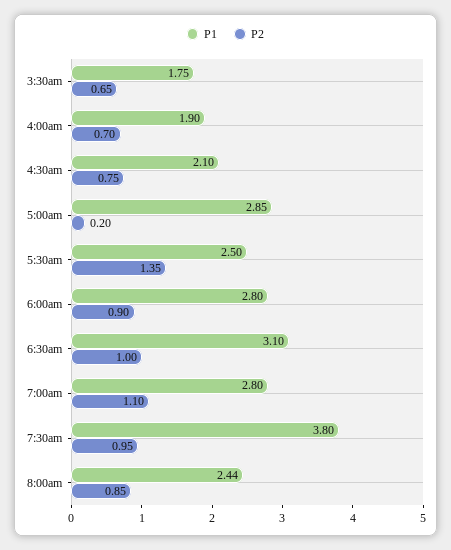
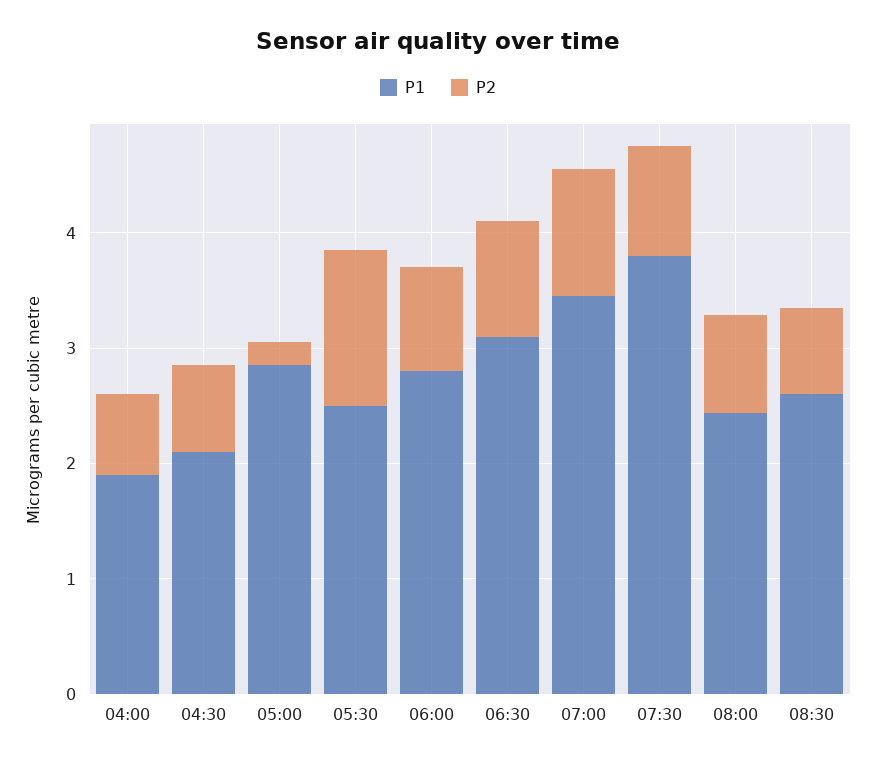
P1, 3:30am: 1.75 -> none
P2, 3:30am: 0.65 -> none
P1, 7:00am: 2.8 -> 3.4
P1, 08:30: none -> 2.6
P2, 08:30: none -> 0.8

